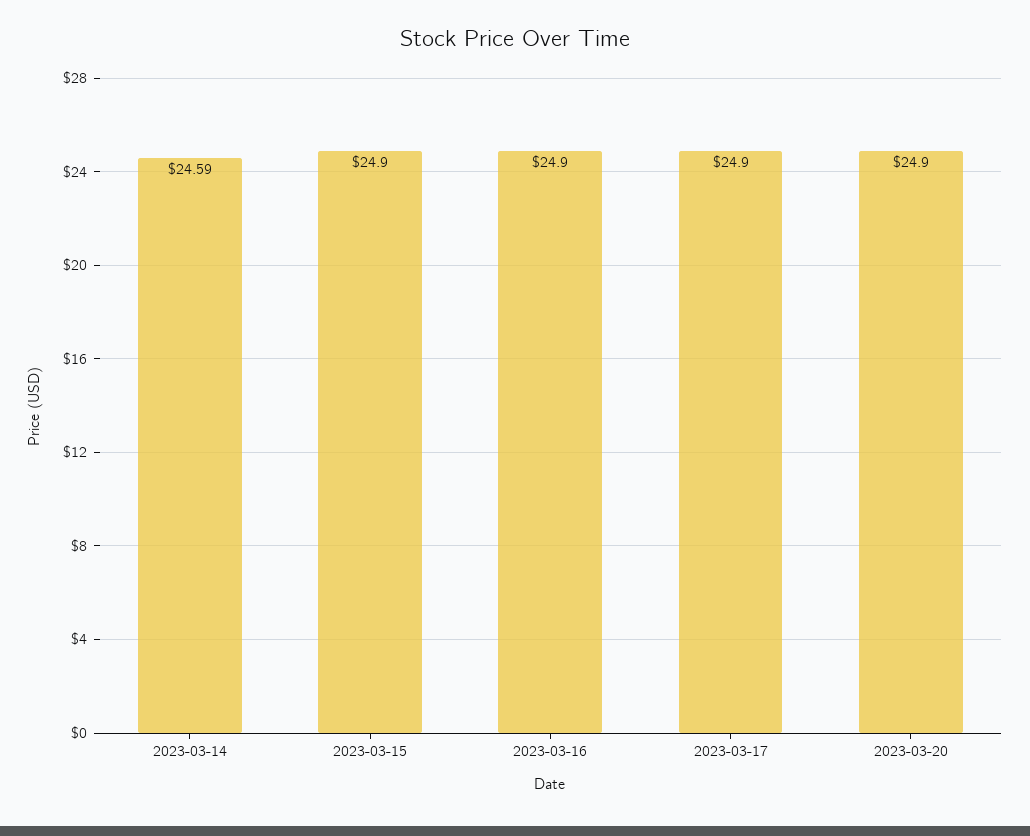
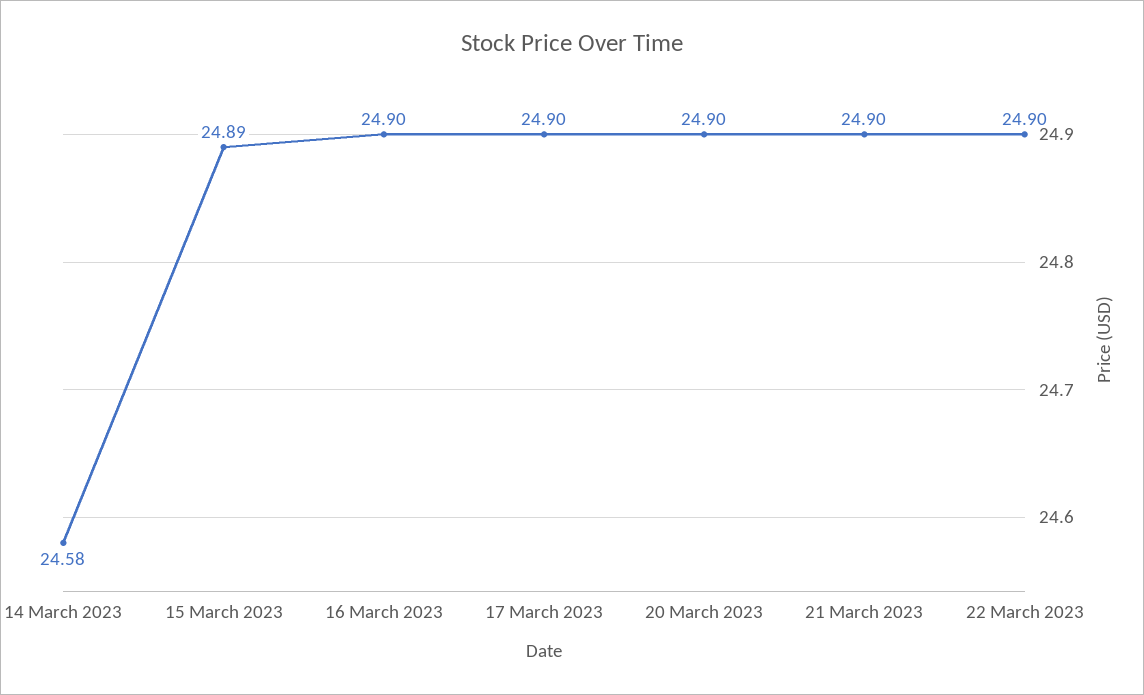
2023-03-14: 24.59 -> 24.58
2023-03-15: 24.9 -> 24.89
21 March 2023: none -> 24.9
22 March 2023: none -> 24.9

